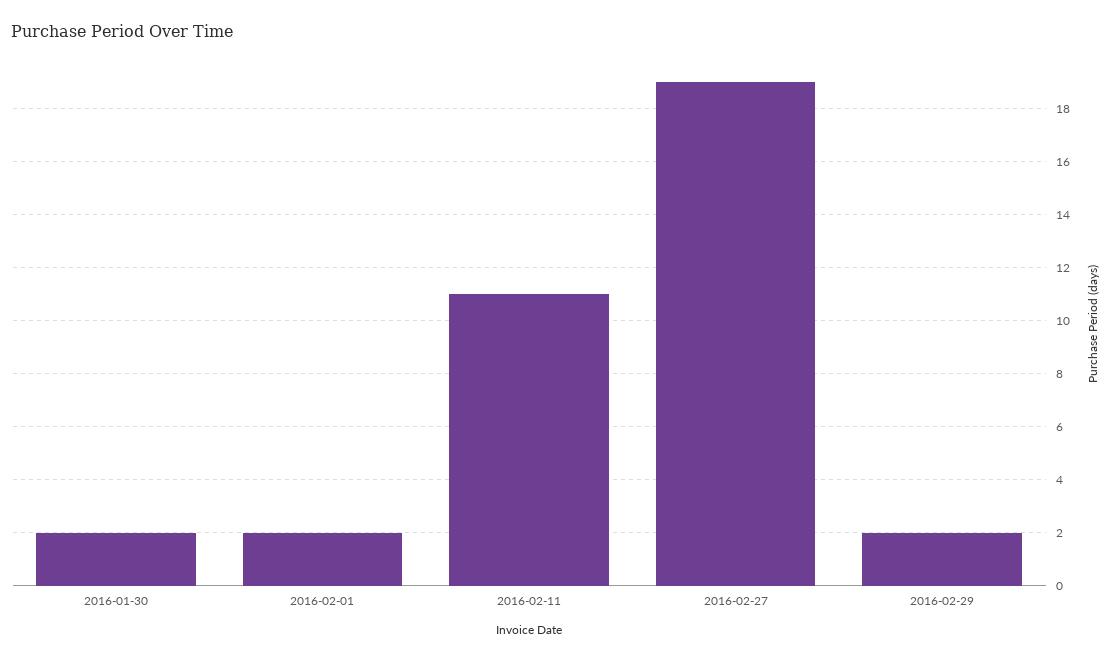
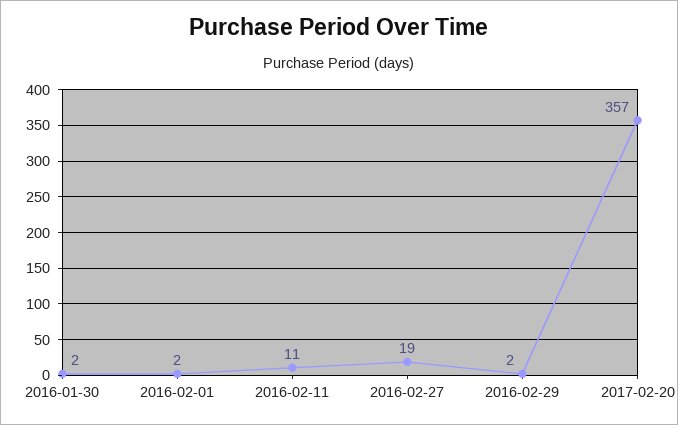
2017-02-20: none -> 357

